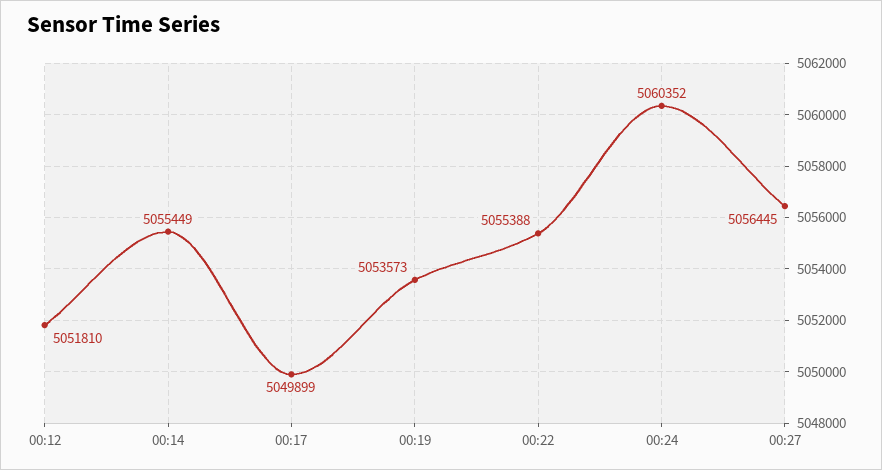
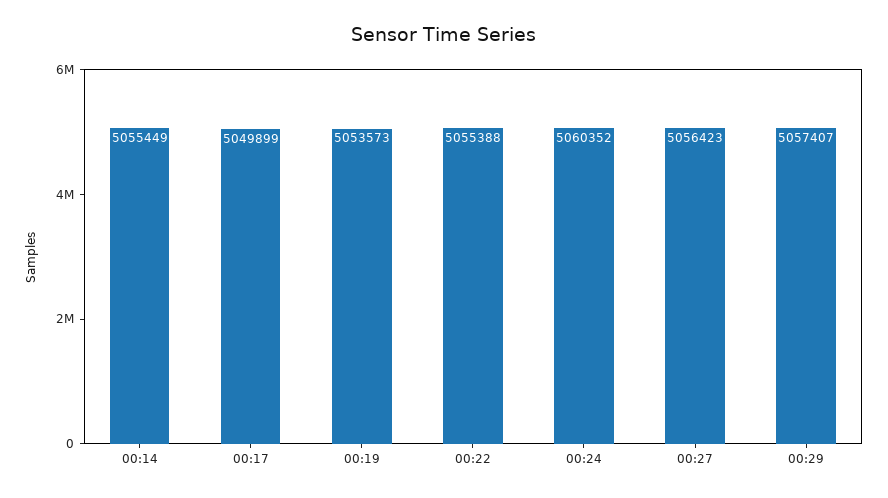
00:12: 5051810 -> none
00:27: 5056445 -> 5056423
00:29: none -> 5057407

